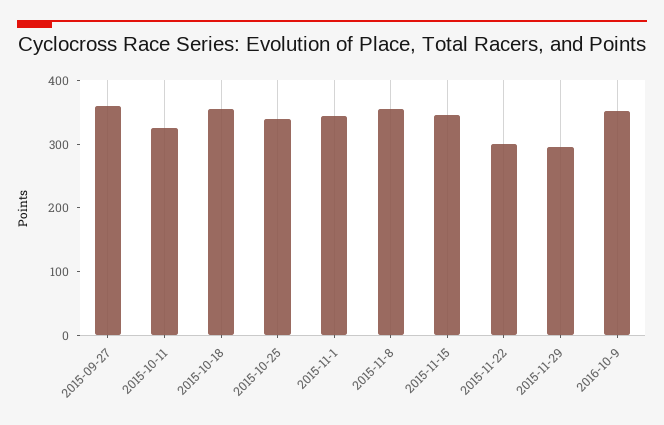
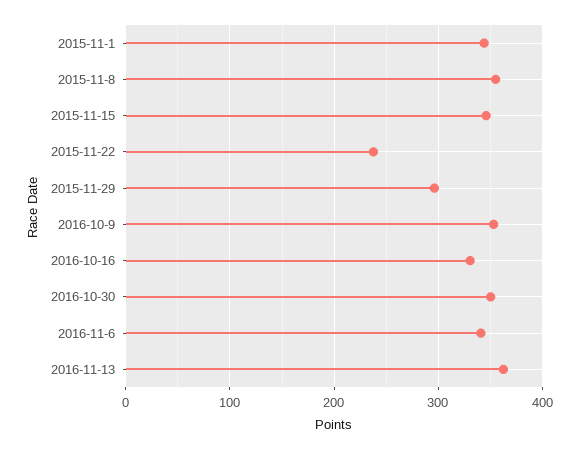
2015-09-27: 360 -> none
2015-10-11: 320 -> none
2015-10-18: 360 -> none
2015-10-25: 340 -> none
2015-11-22: 300 -> 240
2016-10-16: none -> 330
2016-10-30: none -> 350
2016-11-6: none -> 340
2016-11-13: none -> 360

